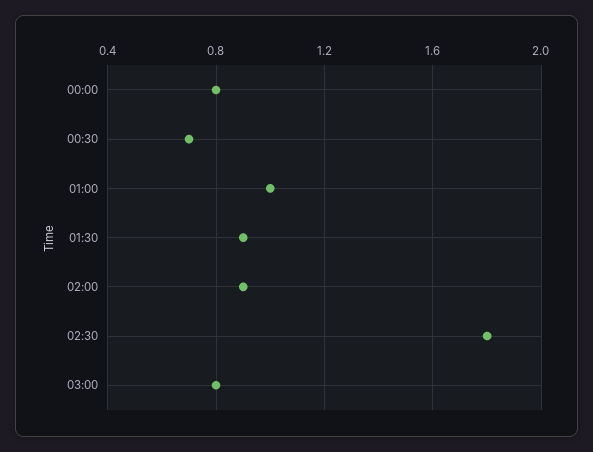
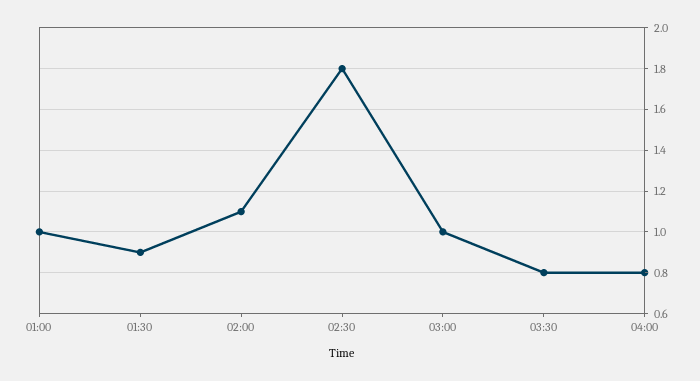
00:00: 0.8 -> none
00:30: 0.7 -> none
02:00: 0.9 -> 1.1
03:00: 0.8 -> 1
03:30: none -> 0.8
04:00: none -> 0.8

